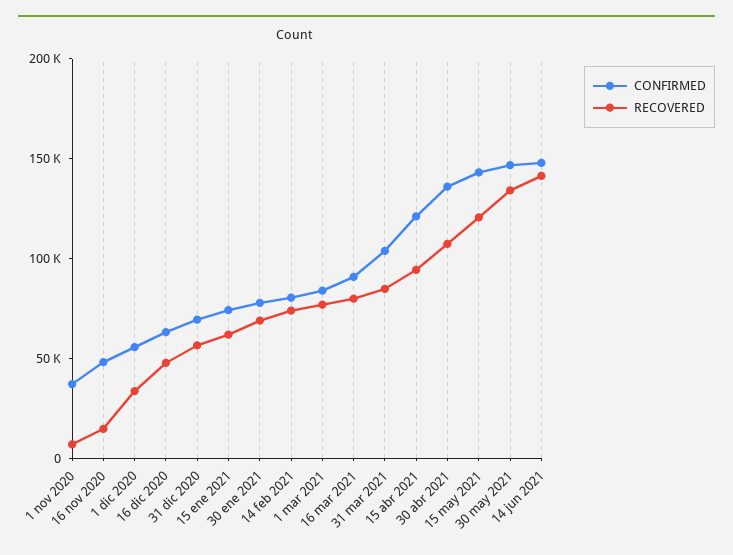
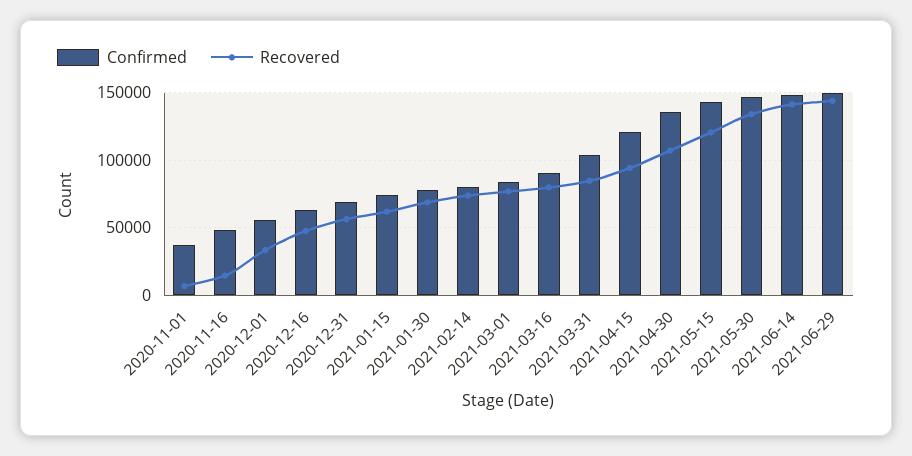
CONFIRMED, 2021-06-29: none -> 150000
RECOVERED, 2021-06-29: none -> 145000

